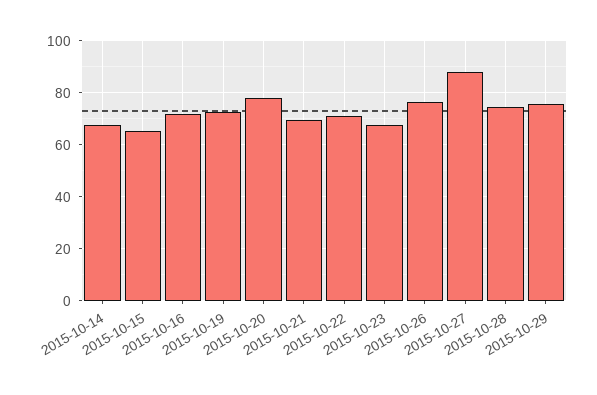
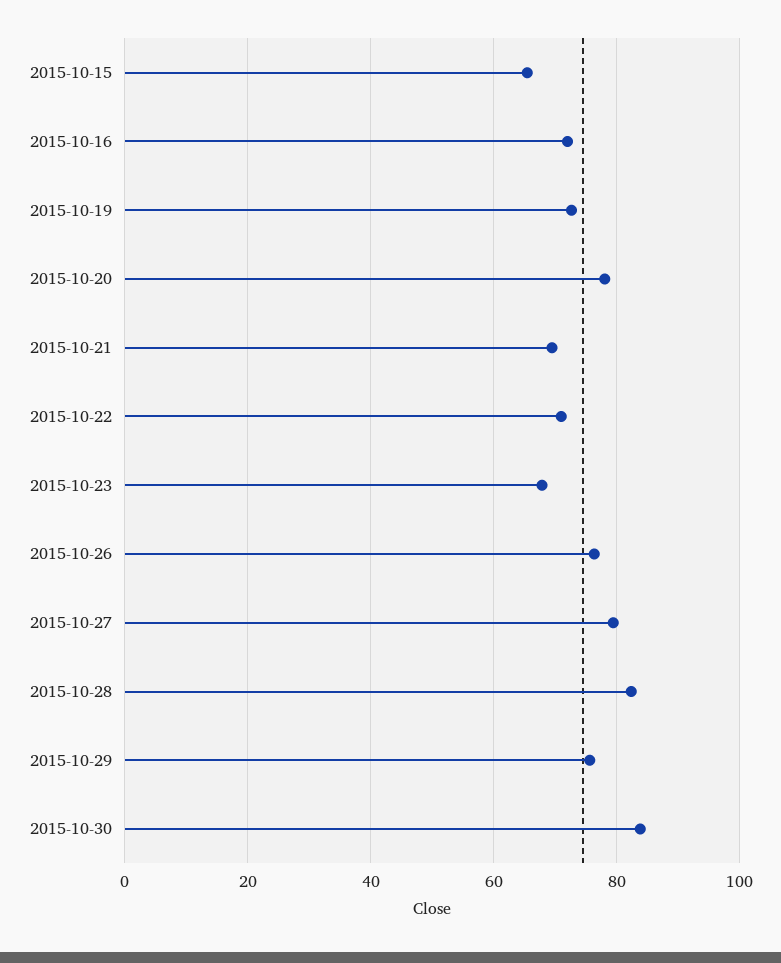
2015-10-14: 67.5 -> none
2015-10-27: 87.5 -> 80
2015-10-28: 75 -> 82
2015-10-30: none -> 84

